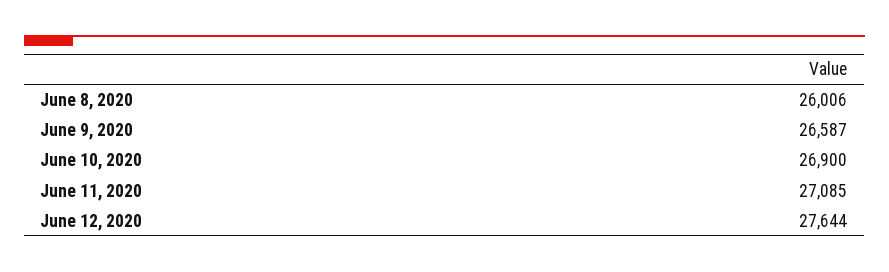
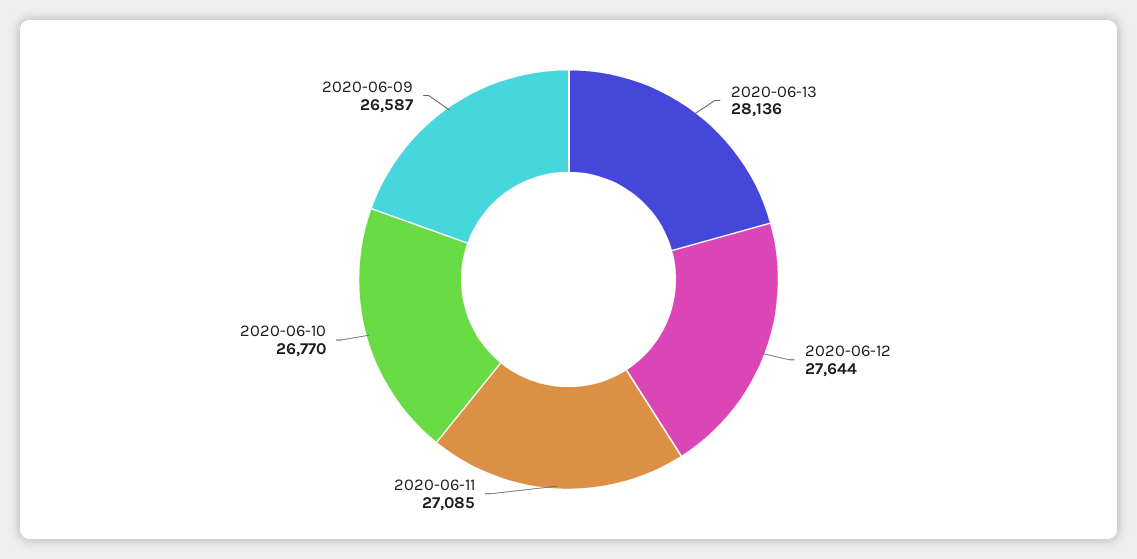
June 8, 2020: 26006 -> none
June 10, 2020: 26900 -> 26770
2020-06-13: none -> 28136

